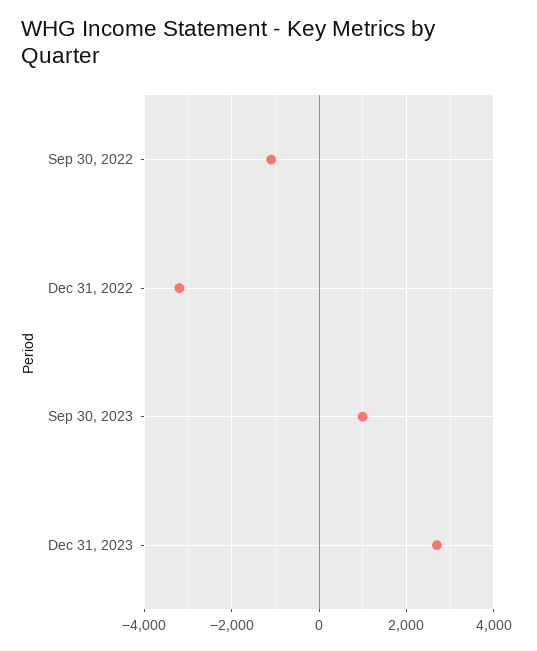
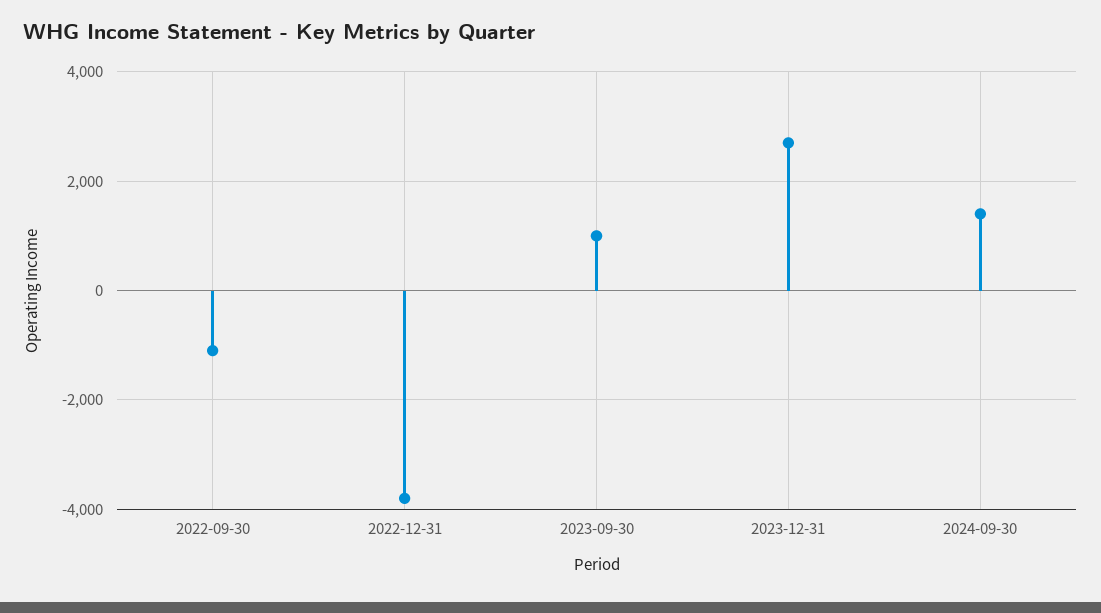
Dec 31, 2022: -3200 -> -3800
2024-09-30: none -> 1400

